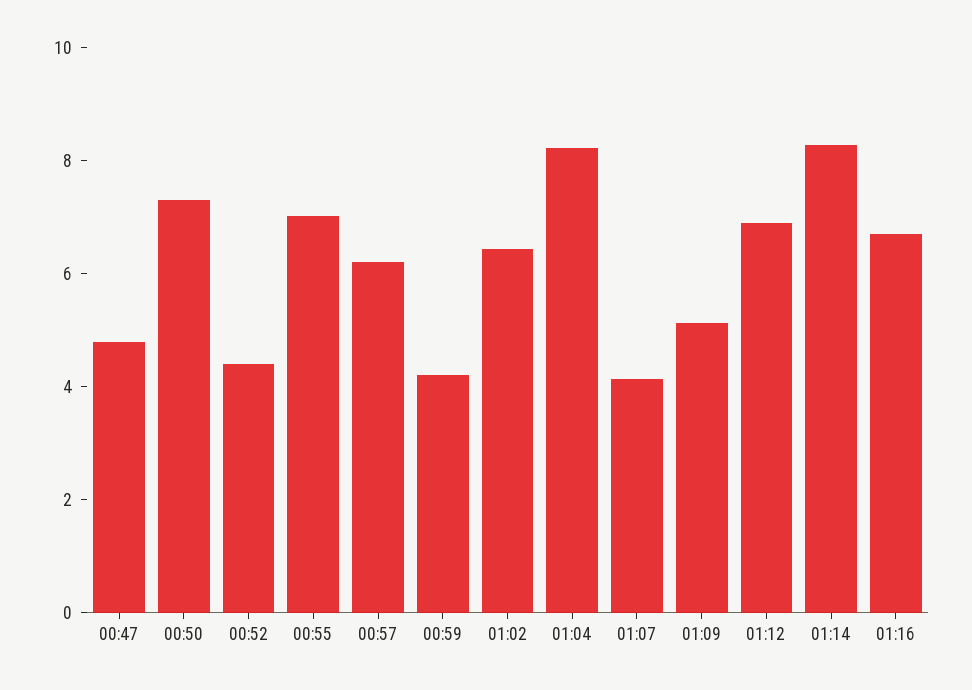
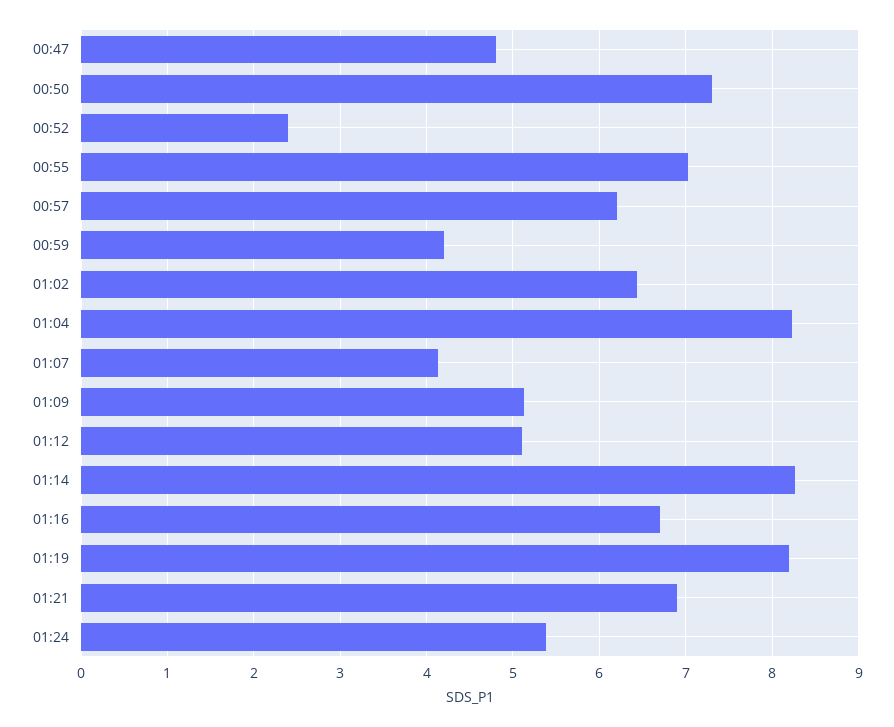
00:52: 4.5 -> 2.4
01:12: 7 -> 5.1
01:19: none -> 8.2
01:21: none -> 6.9
01:24: none -> 5.4

